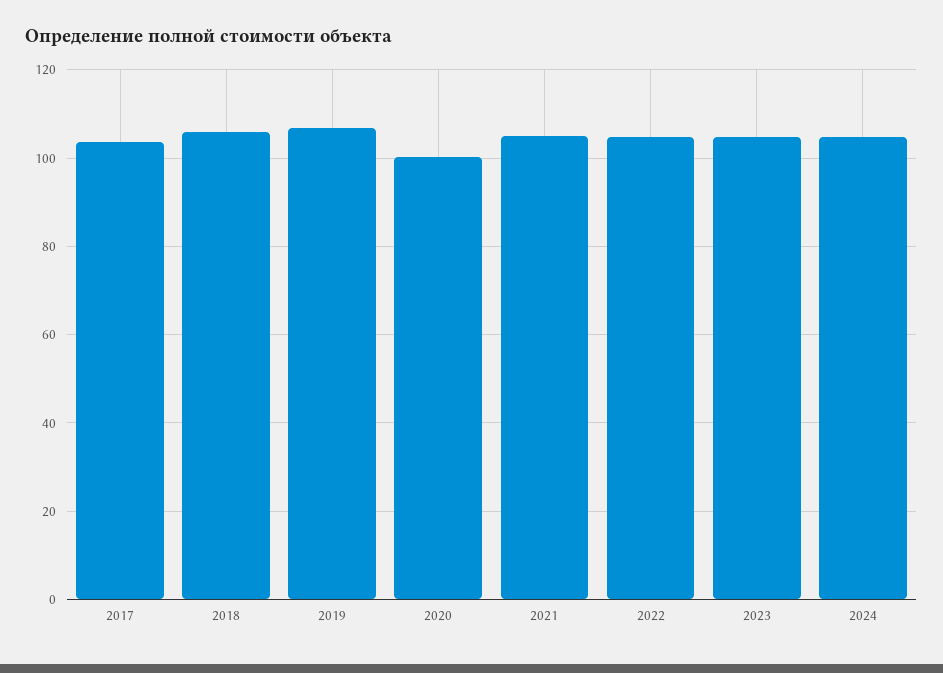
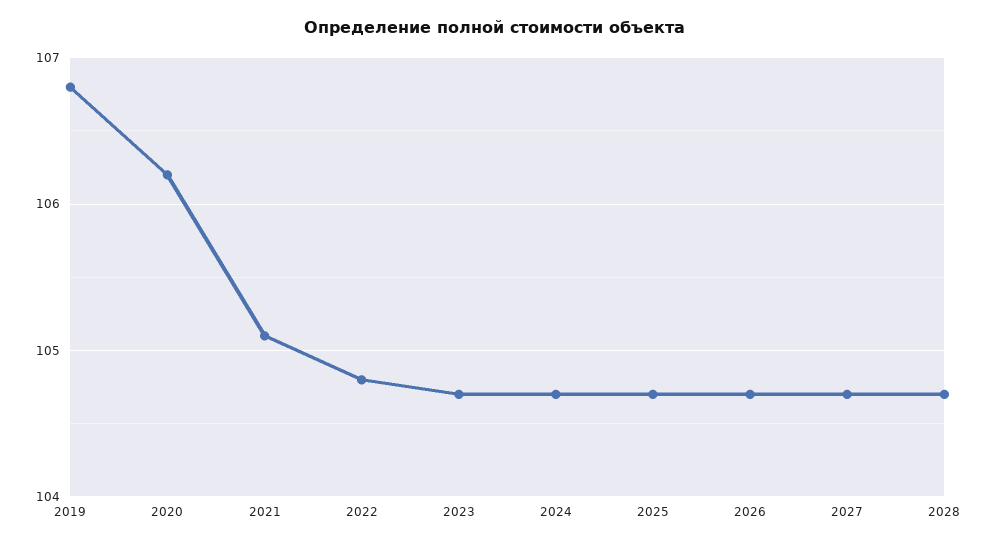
2017: 104 -> none
2018: 106 -> none
2020: 100 -> 106.2
2025: none -> 104.7
2026: none -> 104.7
2027: none -> 104.7
2028: none -> 104.7

